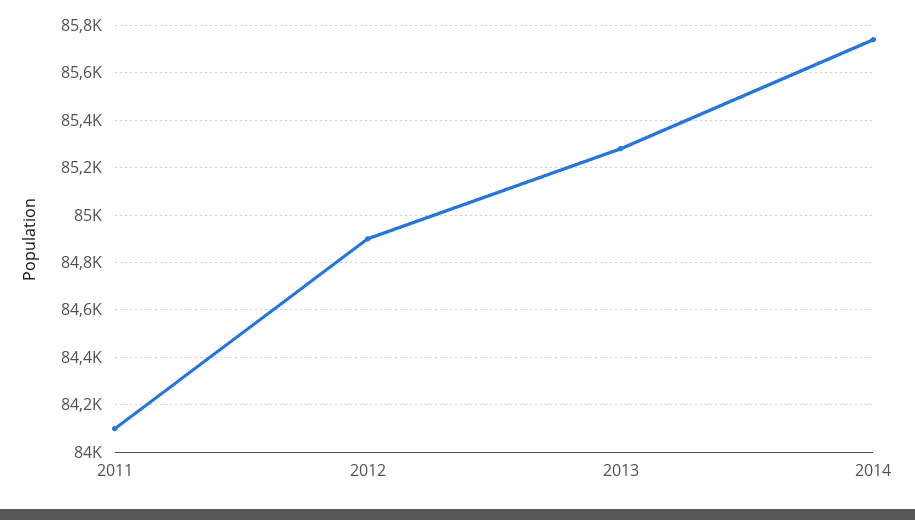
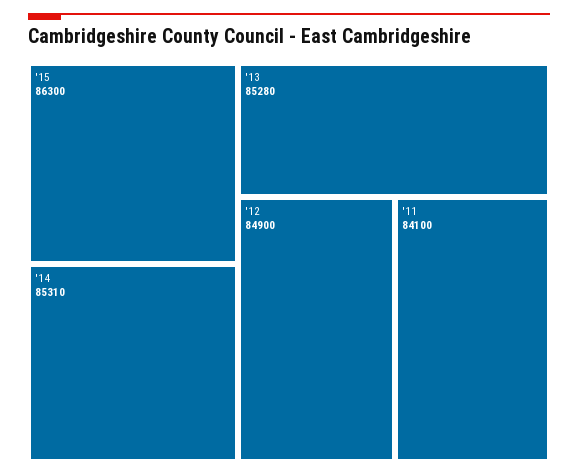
2014: 85750 -> 85310
'15: none -> 86300

